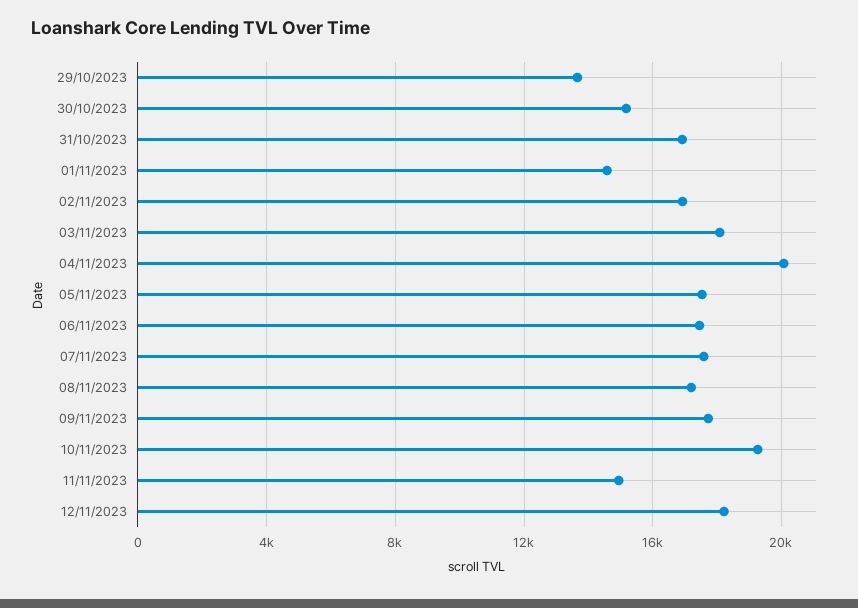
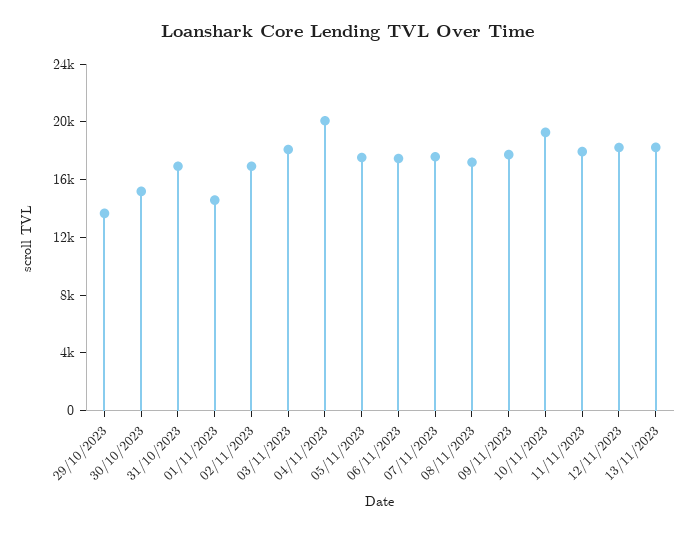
11/11/2023: 15000 -> 18000
13/11/2023: none -> 18000

